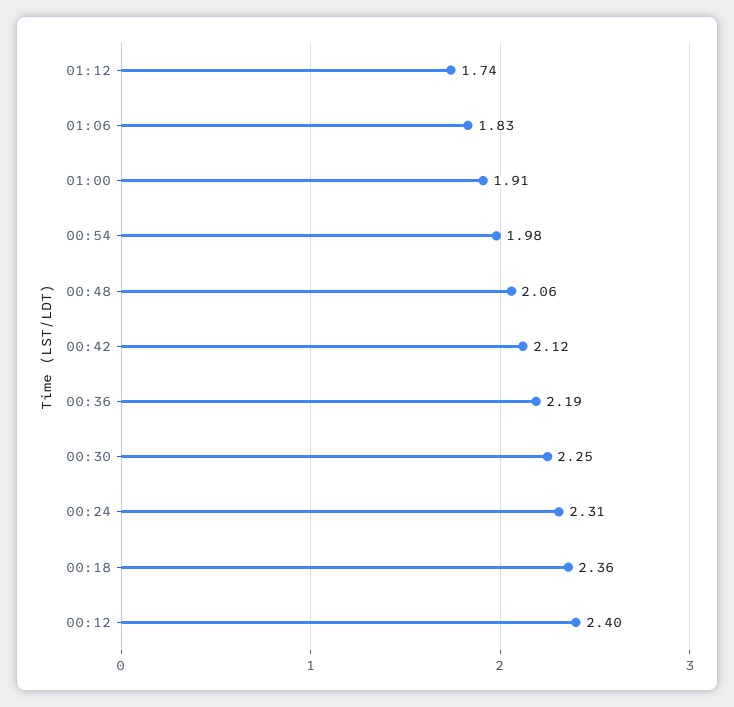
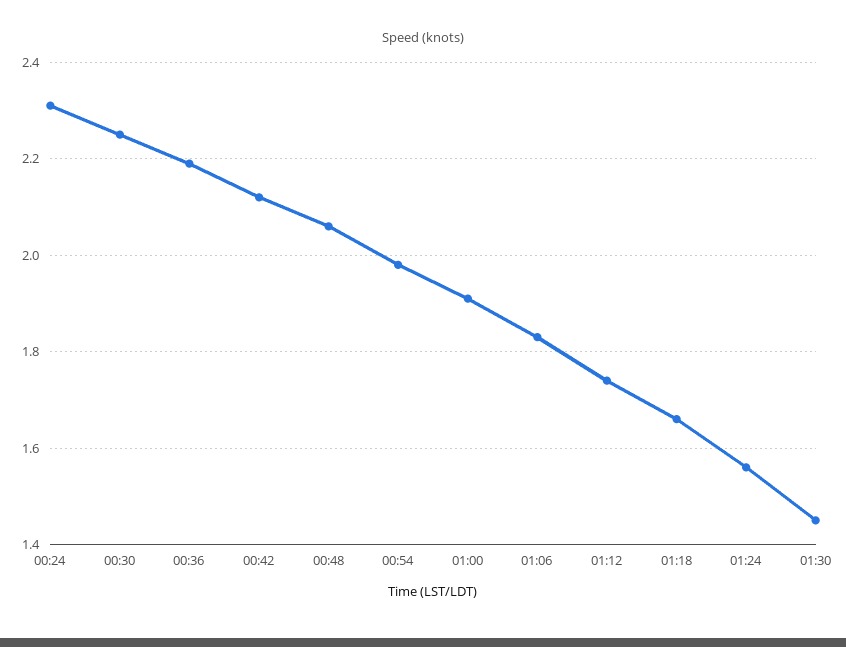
00:18: 2.36 -> none
00:12: 2.4 -> none
01:18: none -> 1.65
01:24: none -> 1.55
01:30: none -> 1.45

